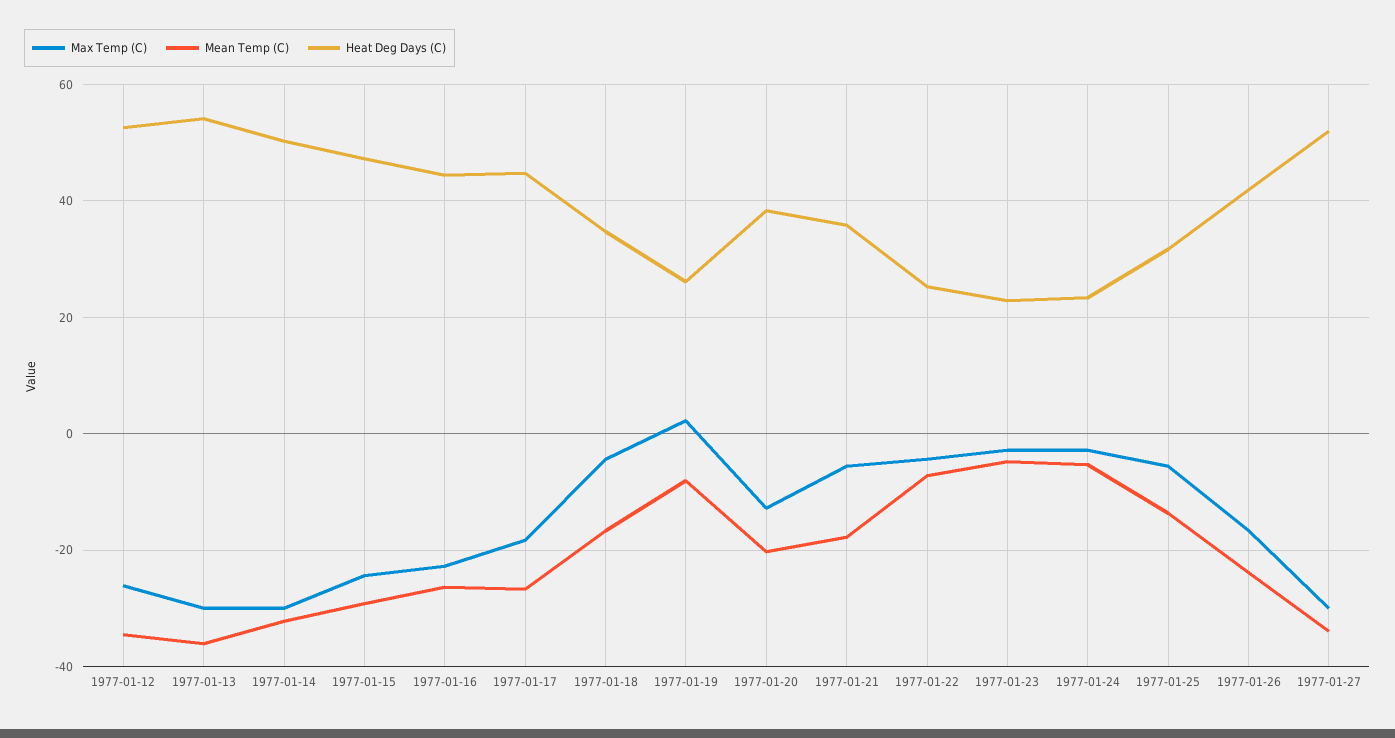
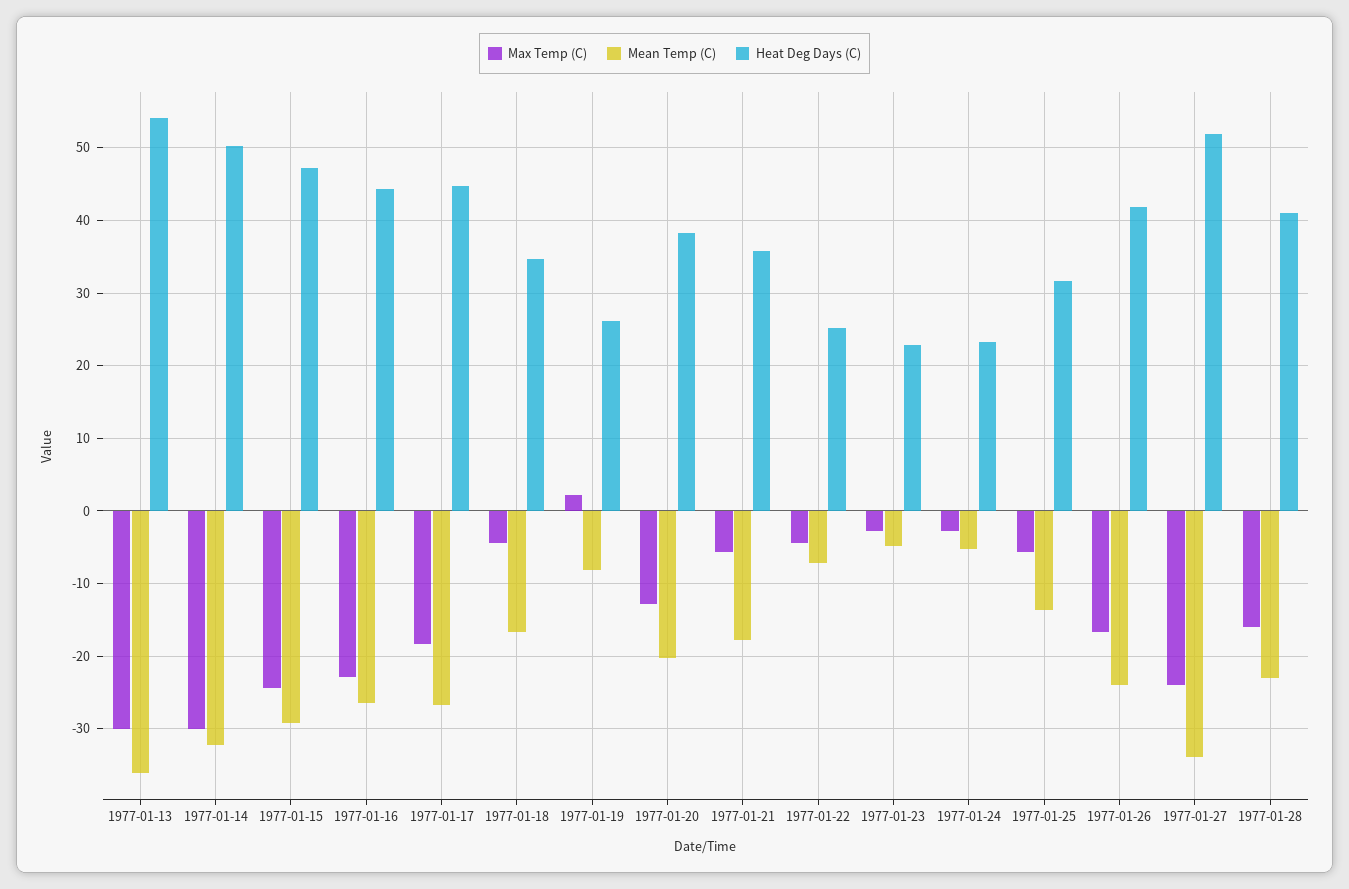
Max Temp (C), 1977-01-12: -26 -> none
Mean Temp (C), 1977-01-12: -34 -> none
Heat Deg Days (C), 1977-01-12: 52 -> none
Max Temp (C), 1977-01-27: -30 -> -24
Max Temp (C), 1977-01-28: none -> -16
Mean Temp (C), 1977-01-28: none -> -23
Heat Deg Days (C), 1977-01-28: none -> 41

